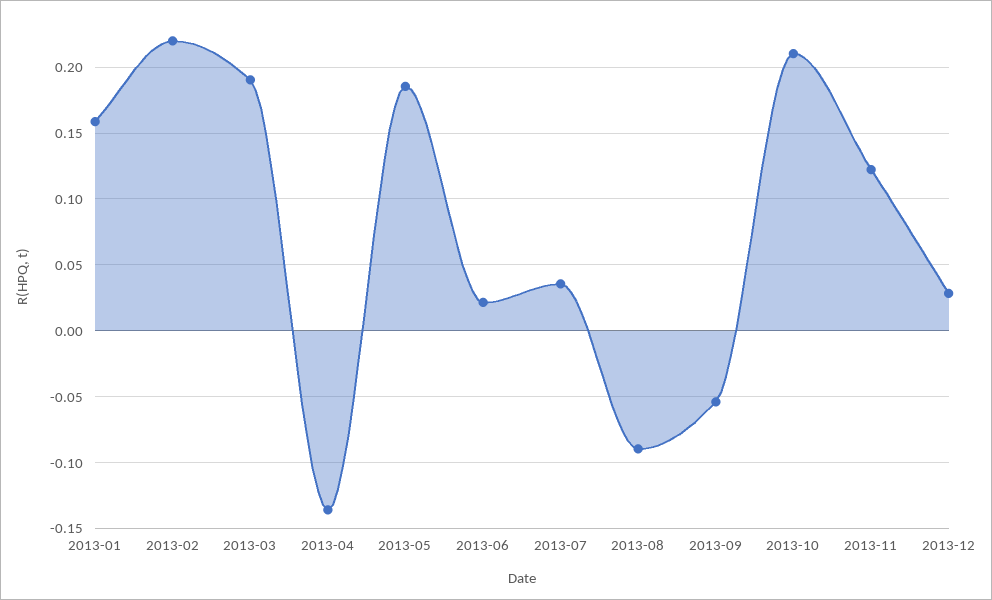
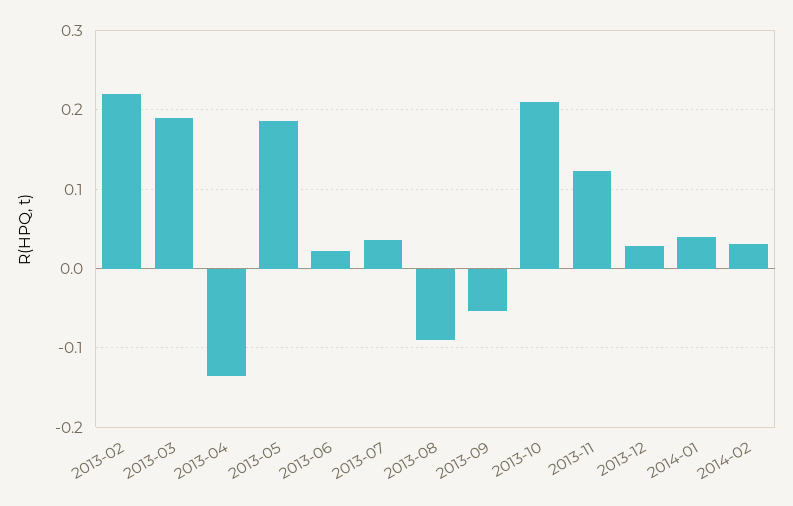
2013-01: 0.16 -> none
2014-01: none -> 0.04
2014-02: none -> 0.03

